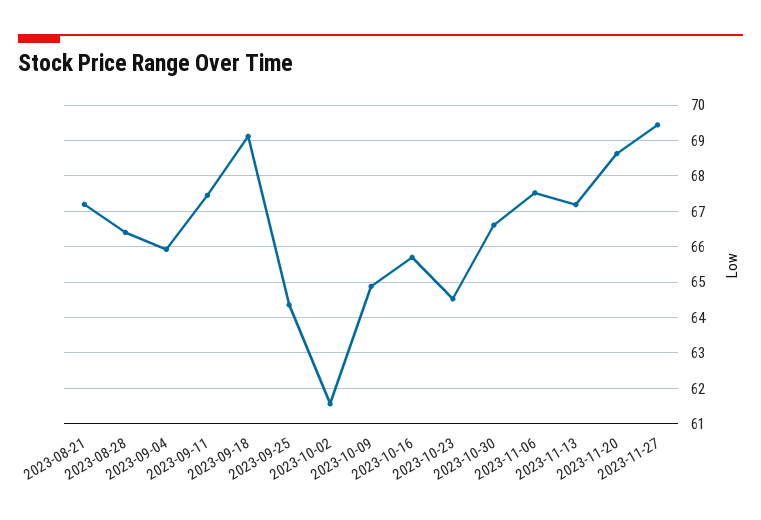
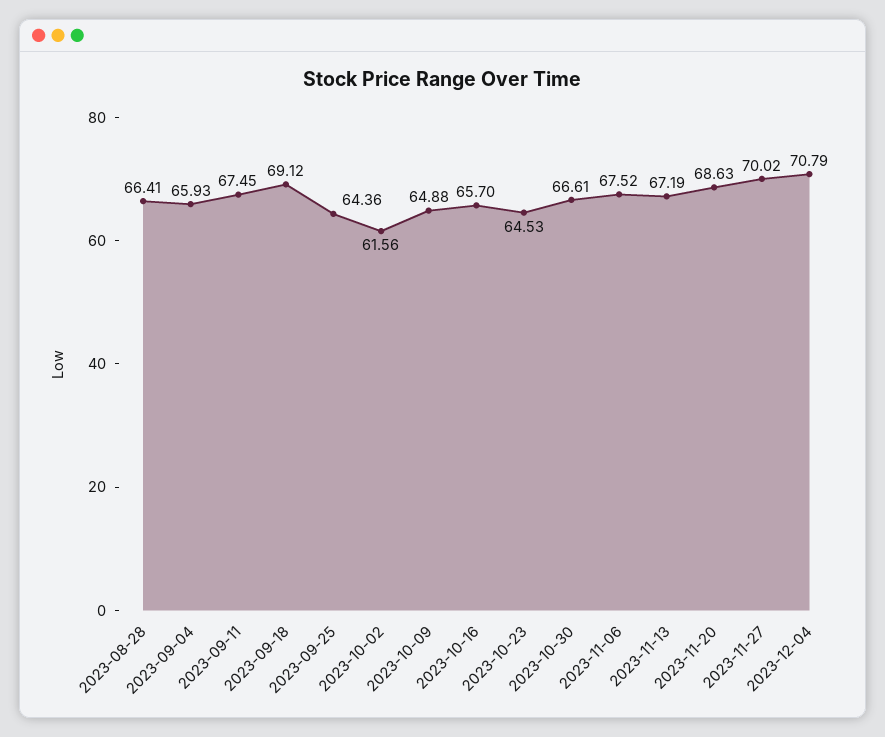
2023-08-21: 67.2 -> none
2023-11-27: 69.4 -> 70.02
2023-12-04: none -> 70.79

